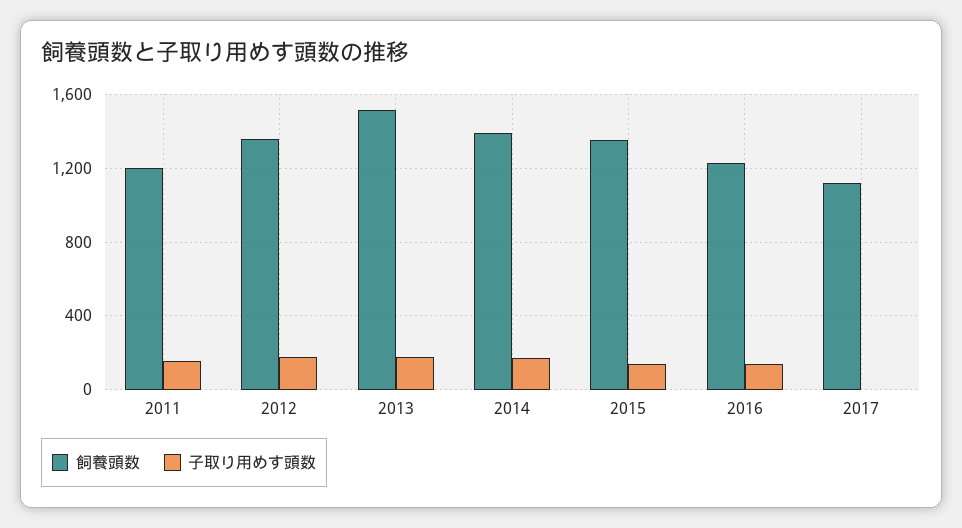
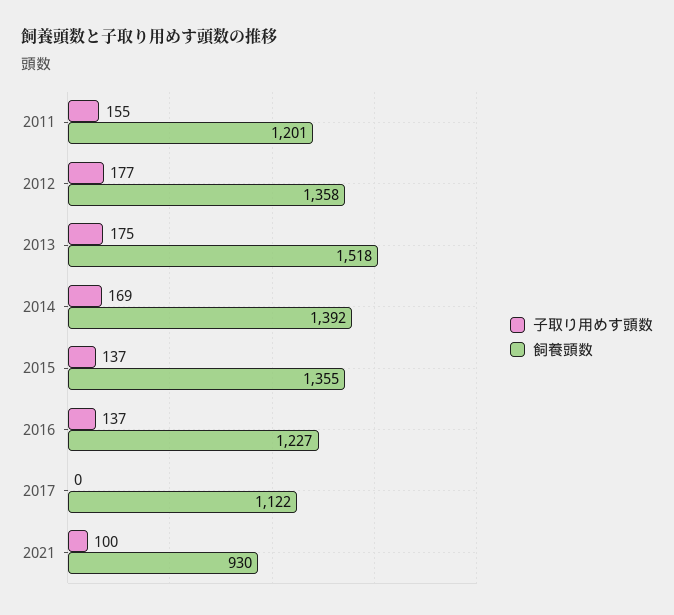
子取り用めす頭数, 2021: none -> 100
飼養頭数, 2021: none -> 930

